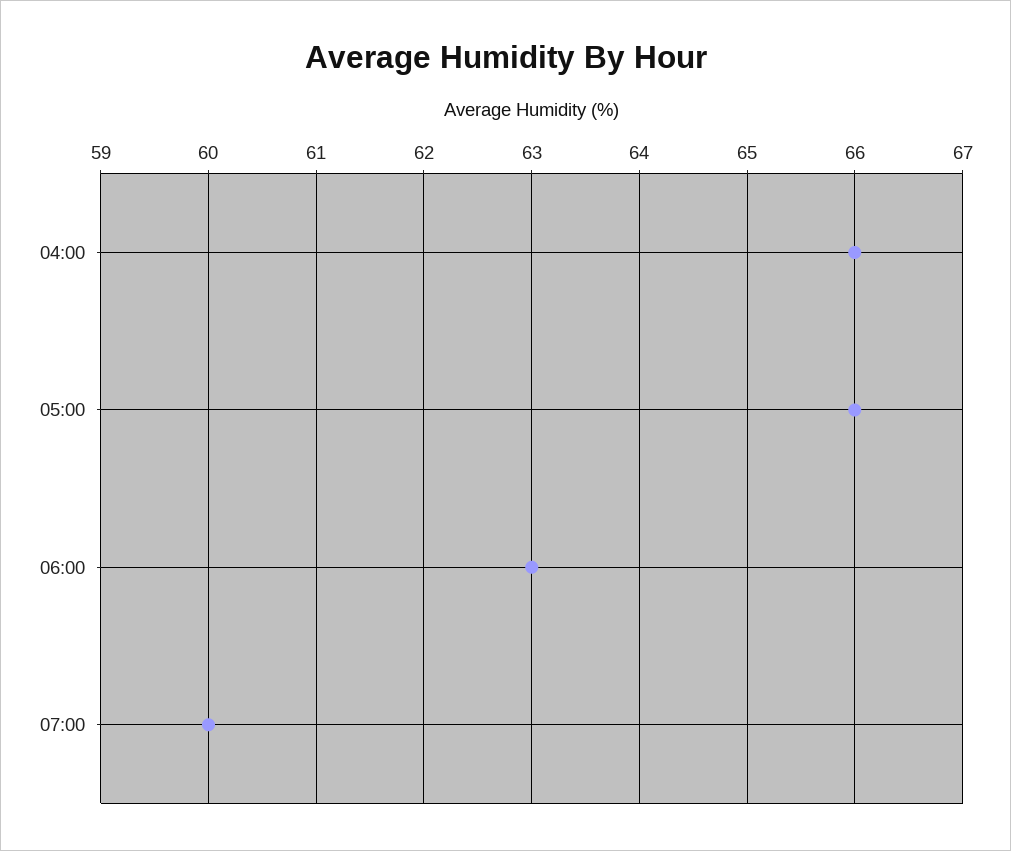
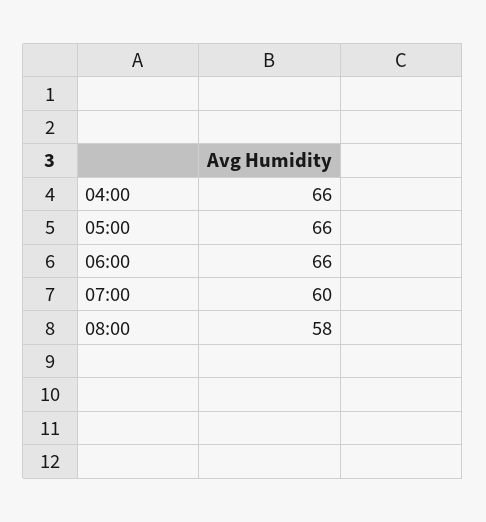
06:00: 63 -> 66
08:00: none -> 58

